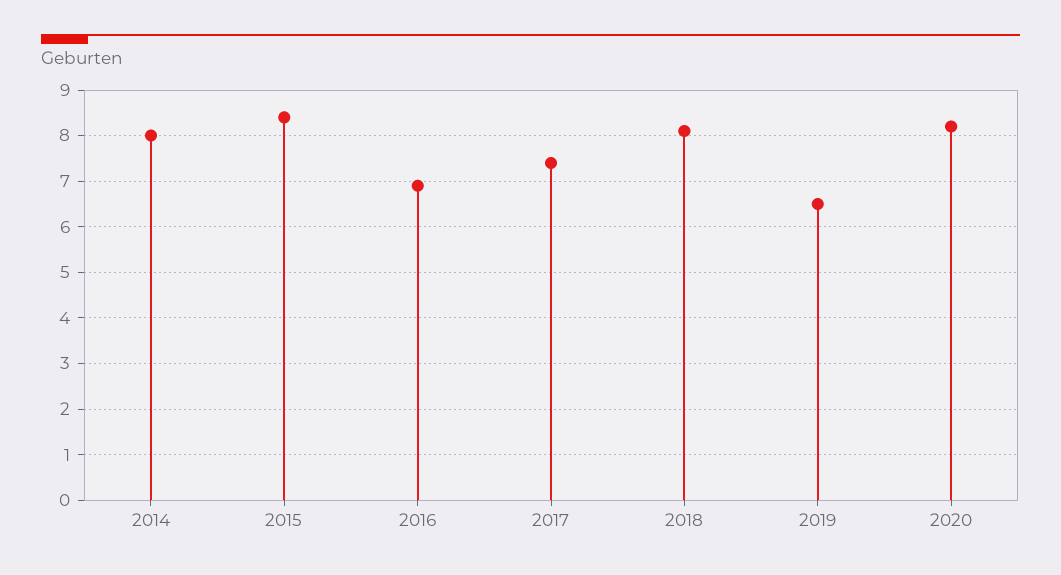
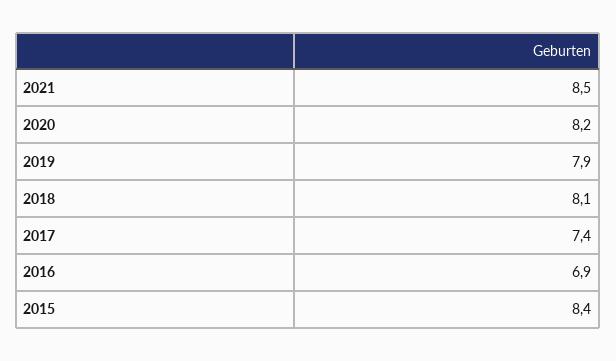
2014: 8 -> none
2019: 6.5 -> 7.9
2021: none -> 8.5

